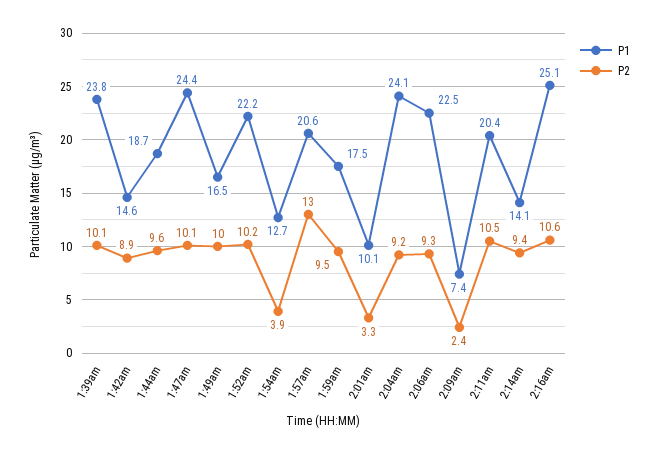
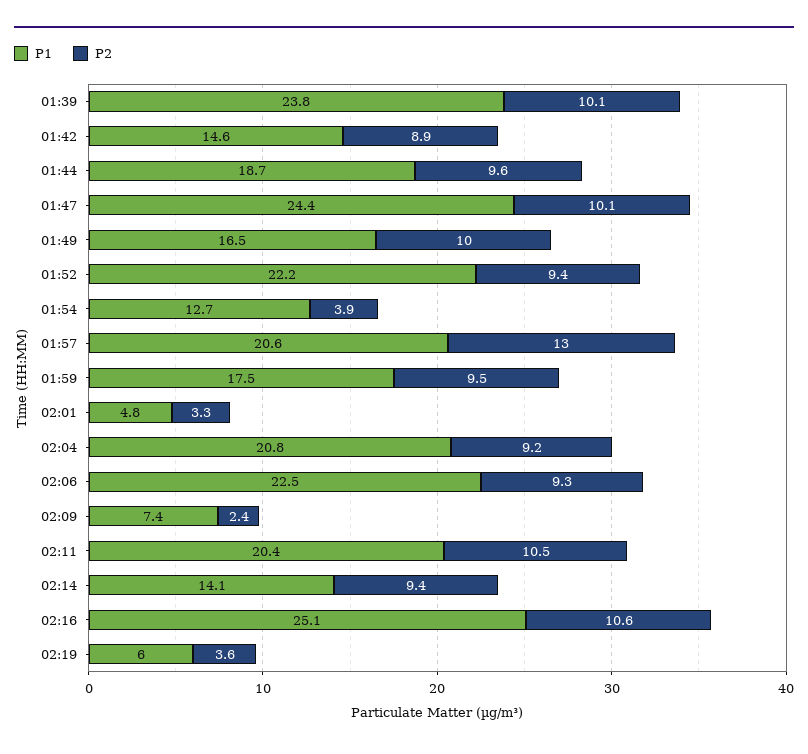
P2, 1:52am: 10.2 -> 9.4
P1, 2:01am: 10.1 -> 4.8
P1, 2:04am: 24.1 -> 20.8
P1, 02:19: none -> 6
P2, 02:19: none -> 3.6

